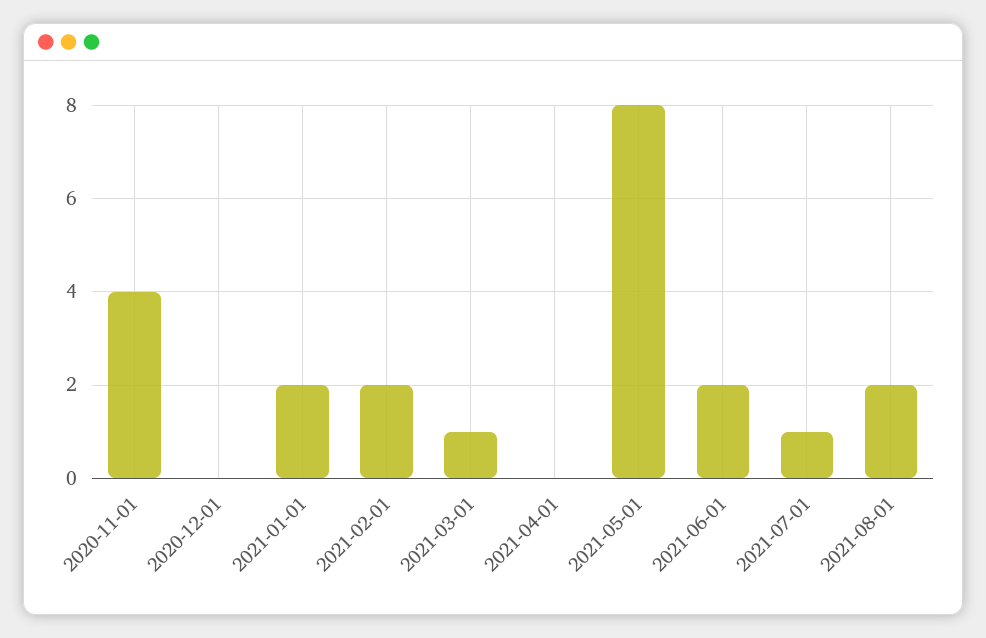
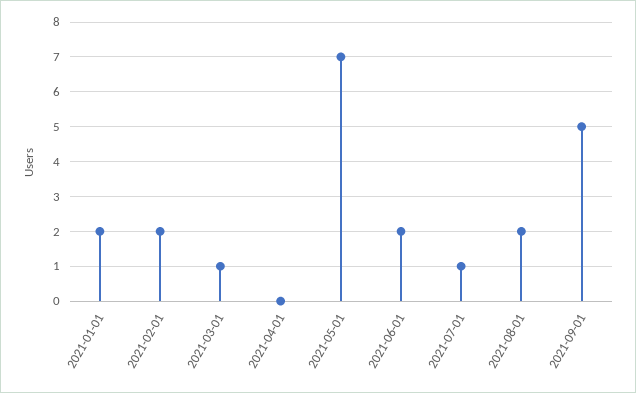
2020-11-01: 4 -> none
2020-12-01: 0 -> none
2021-05-01: 8 -> 7
2021-09-01: none -> 5

